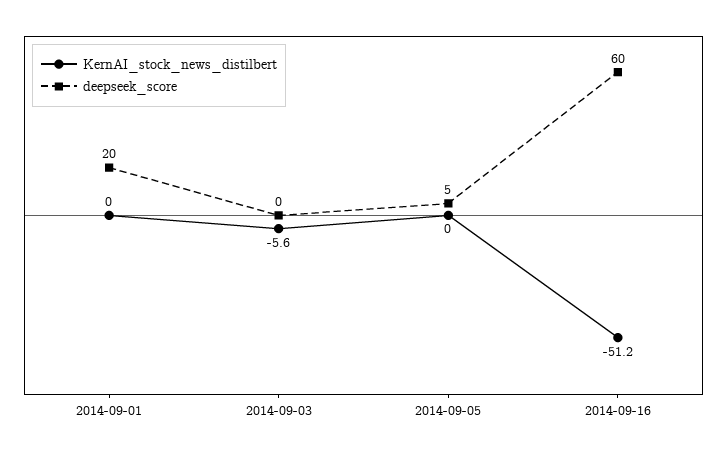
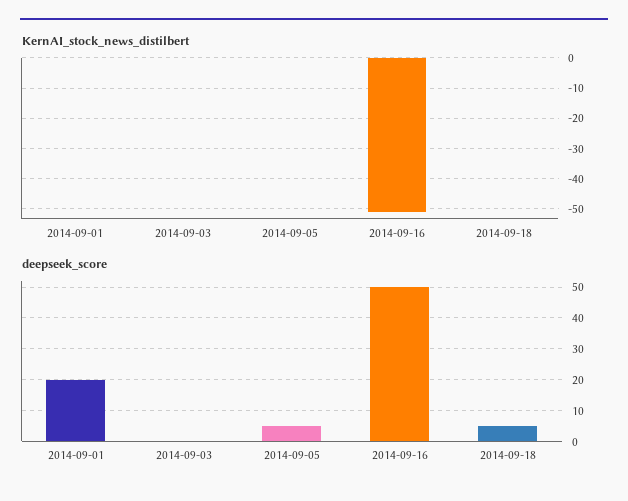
KernAI_stock_news_distilbert, 2014-09-03: -5.6 -> 0
deepseek_score, 2014-09-16: 60 -> 50
KernAI_stock_news_distilbert, 2014-09-18: none -> 0
deepseek_score, 2014-09-18: none -> 5

